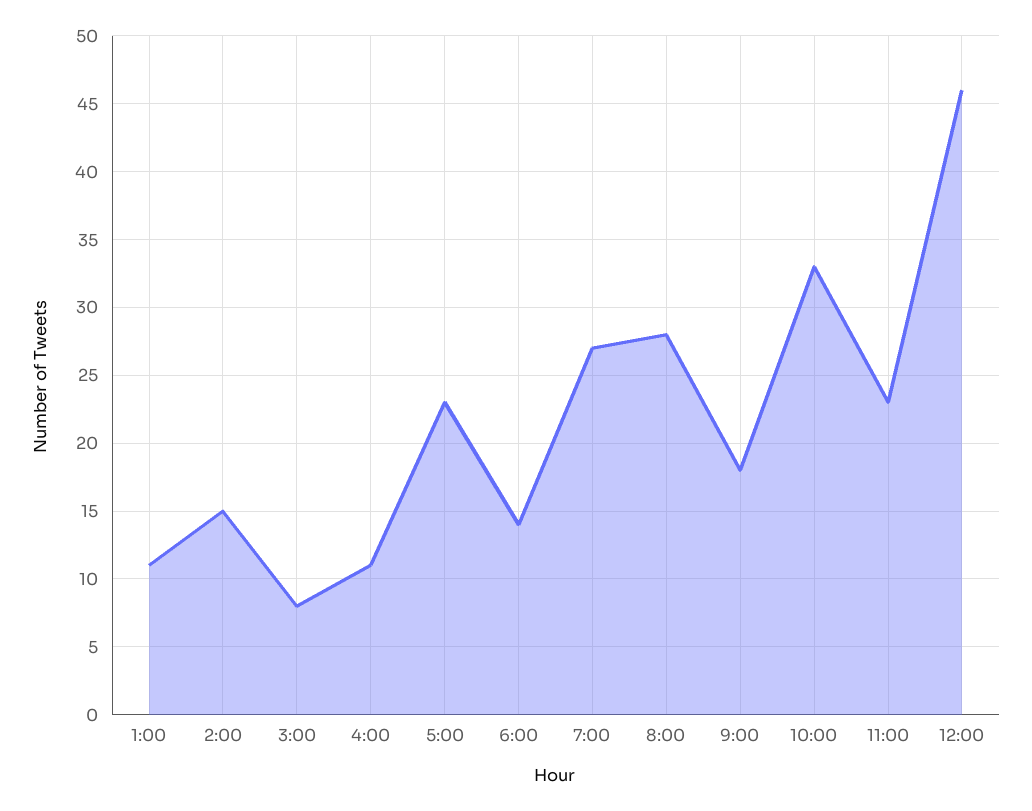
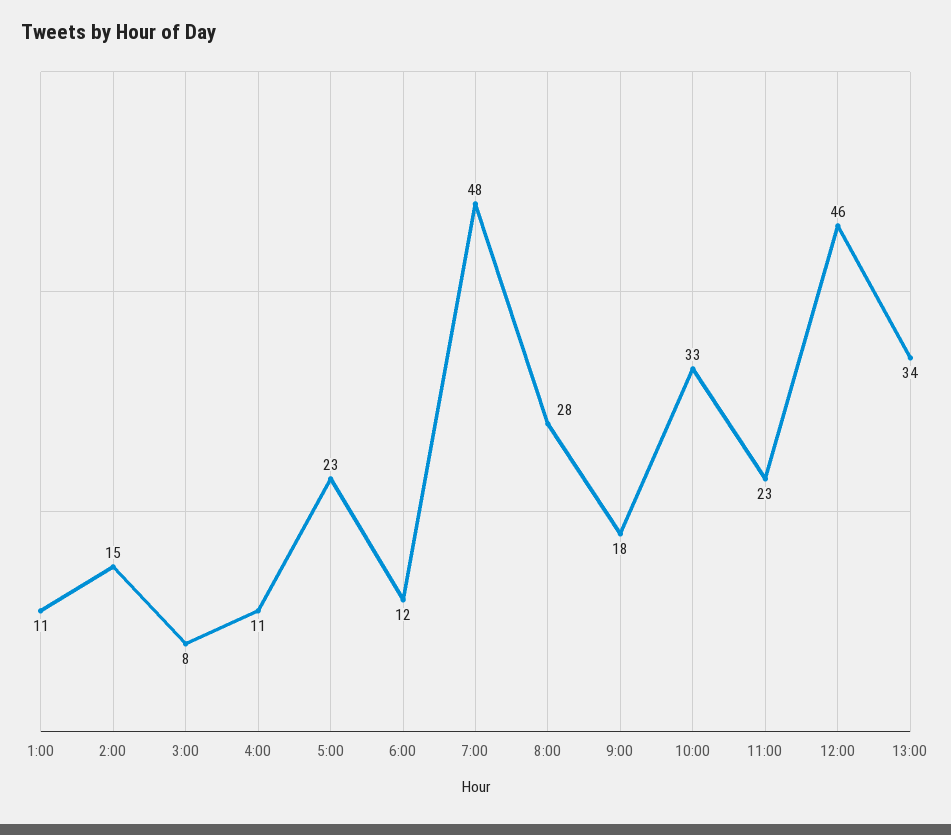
6:00: 14 -> 12
7:00: 27 -> 48
13:00: none -> 34

